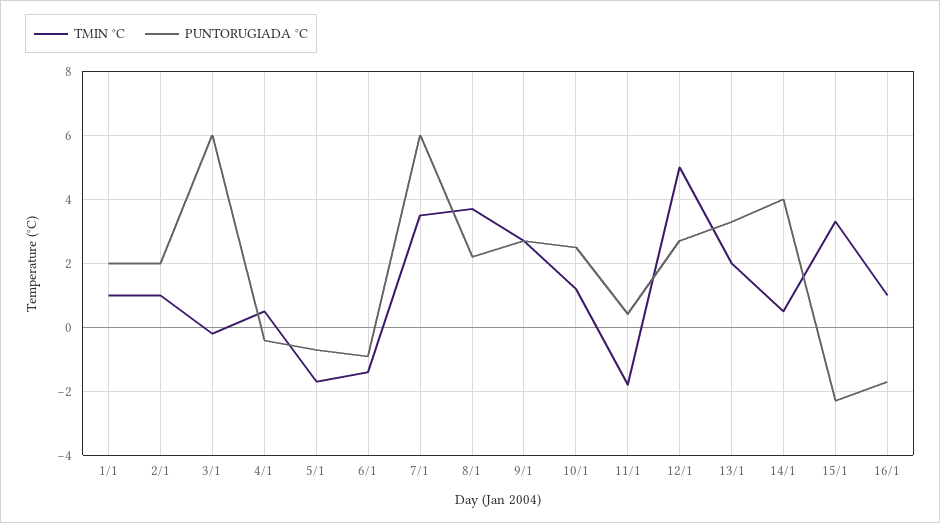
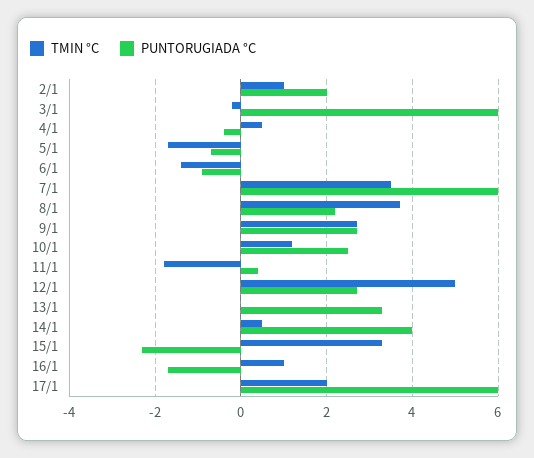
TMIN °C, 1/1: 1 -> none
PUNTORUGIADA °C, 1/1: 2 -> none
TMIN °C, 13/1: 2 -> 0
TMIN °C, 17/1: none -> 2
PUNTORUGIADA °C, 17/1: none -> 6

